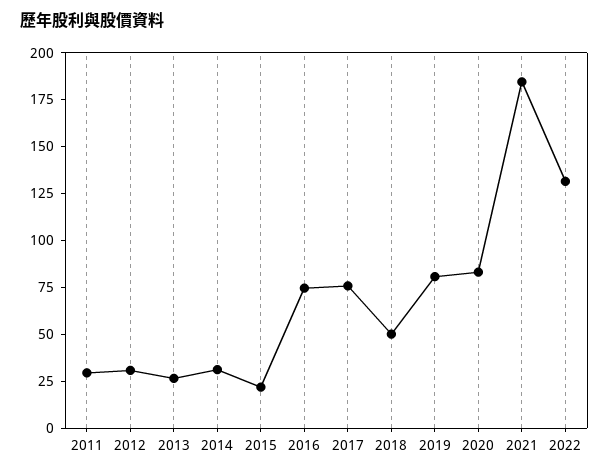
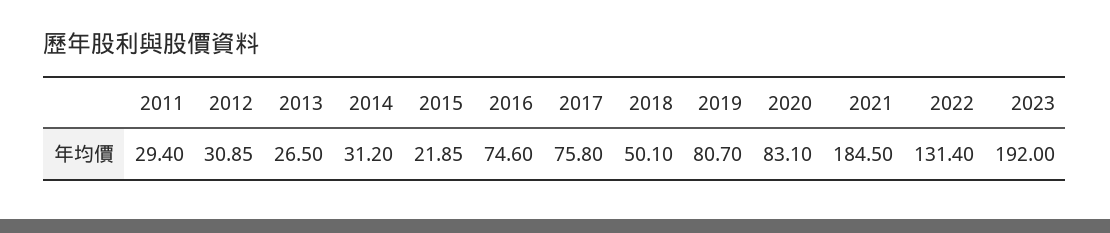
2023: none -> 192

